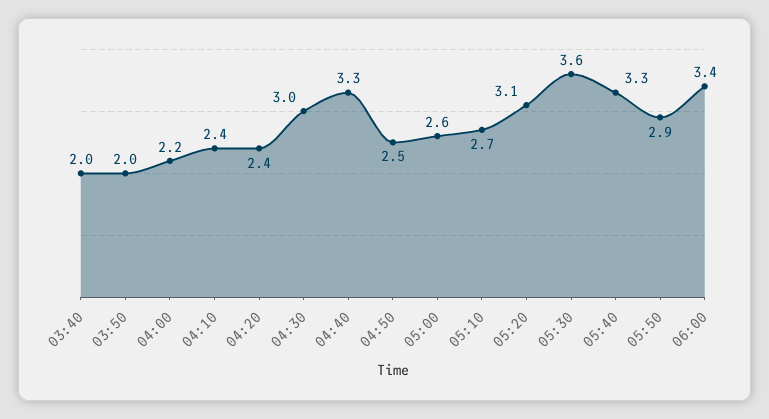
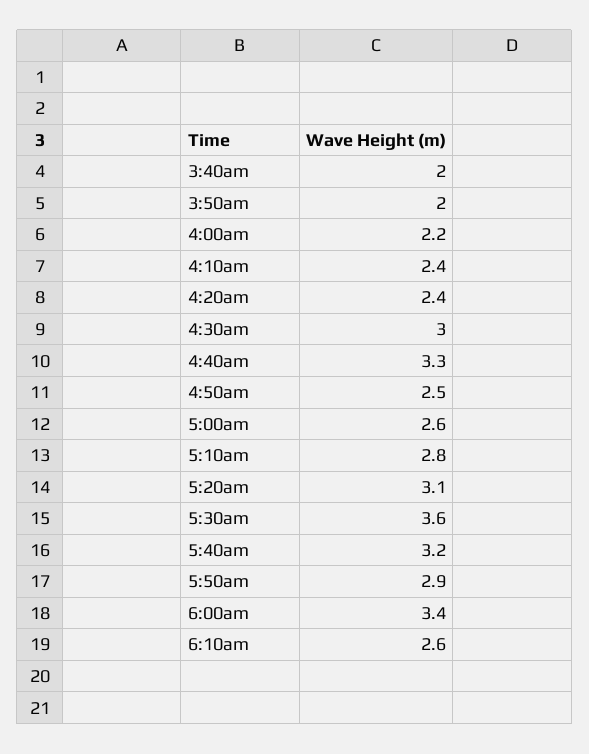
05:10: 2.7 -> 2.8
05:40: 3.3 -> 3.2
6:10am: none -> 2.6

